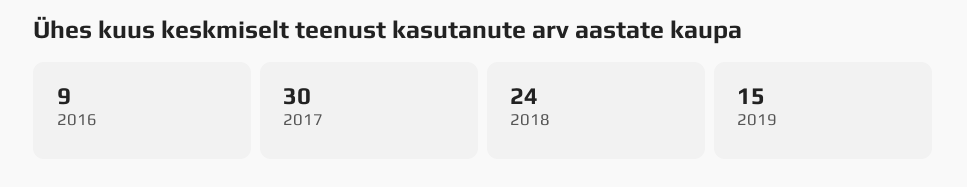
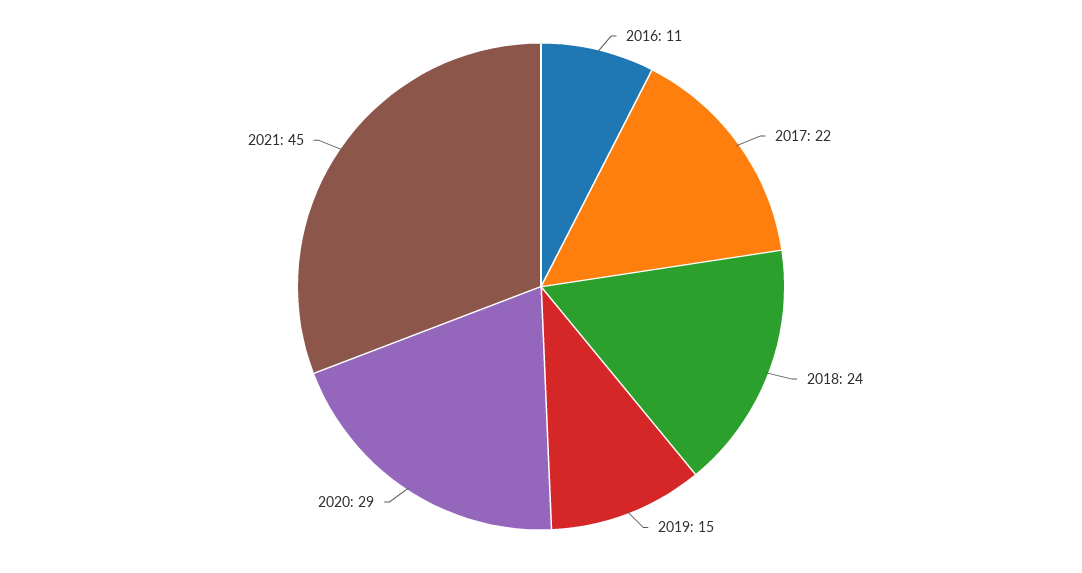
2016: 9 -> 11
2017: 30 -> 22
2020: none -> 29
2021: none -> 45

